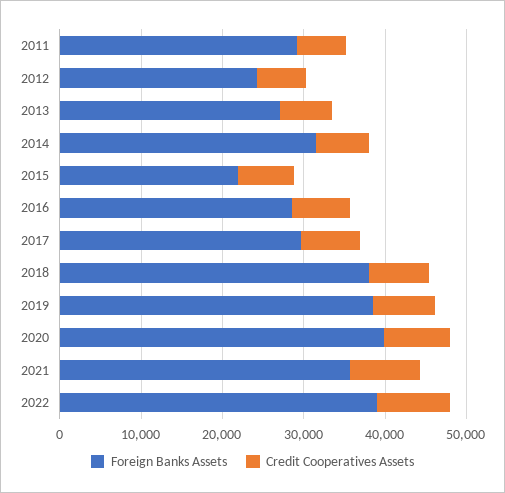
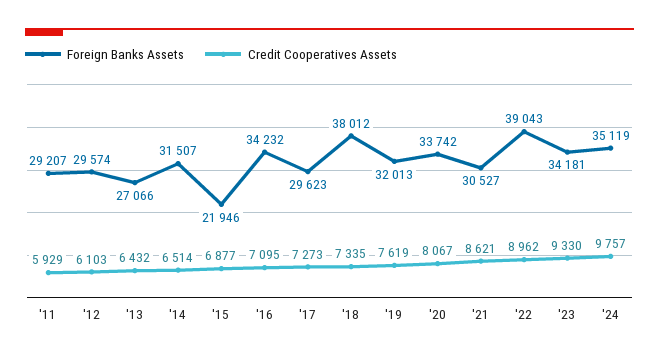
Foreign Banks Assets, 2012: 24000 -> 29574
Foreign Banks Assets, 2016: 28000 -> 34232
Foreign Banks Assets, 2019: 38000 -> 32013
Foreign Banks Assets, 2020: 40000 -> 33742
Foreign Banks Assets, 2021: 36000 -> 30527
Foreign Banks Assets, '23: none -> 34181
Credit Cooperatives Assets, '23: none -> 9330
Foreign Banks Assets, '24: none -> 35119
Credit Cooperatives Assets, '24: none -> 9757

